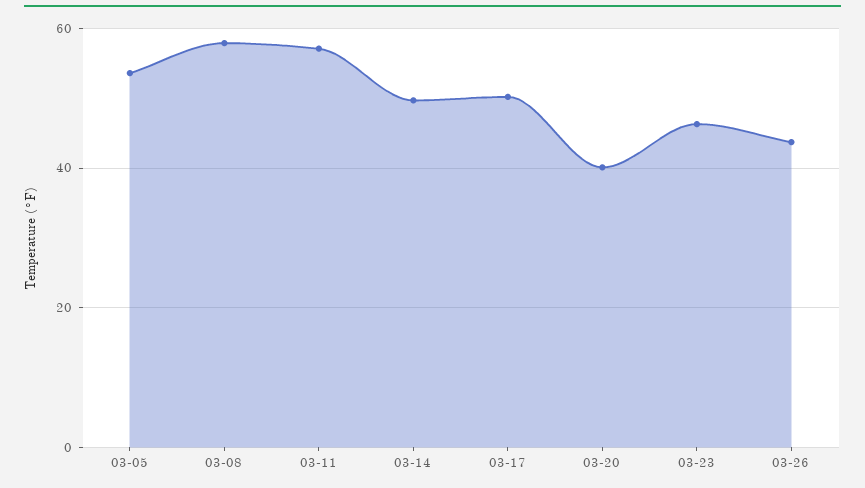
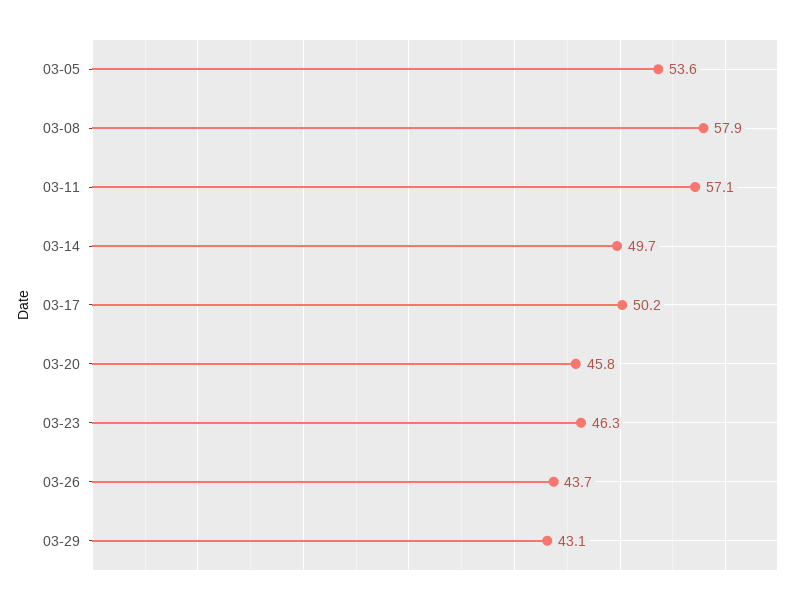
03-20: 40 -> 45.8
03-29: none -> 43.1

